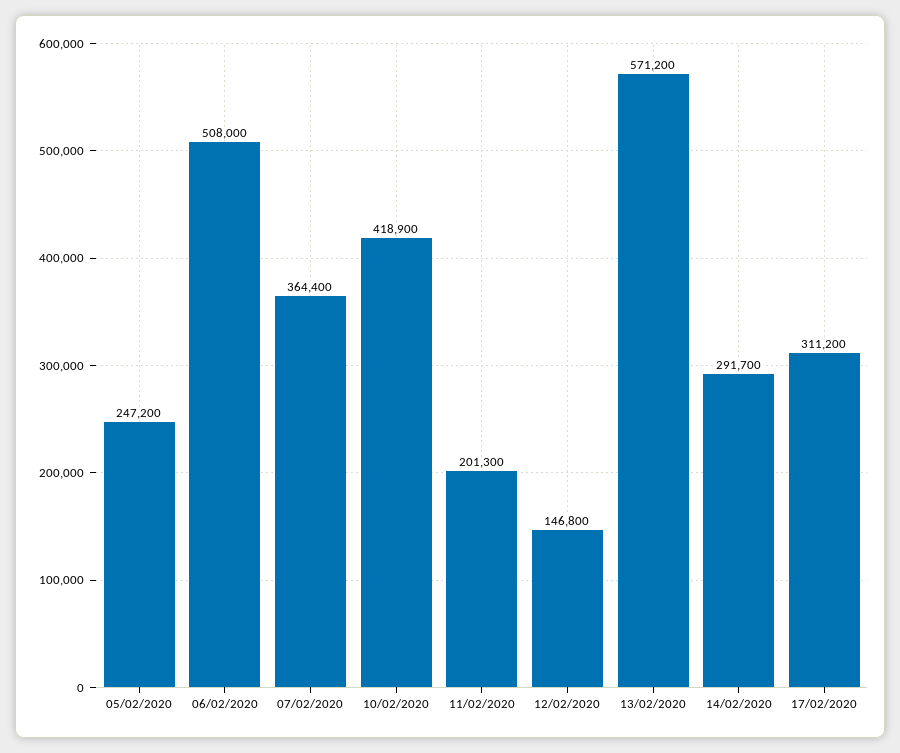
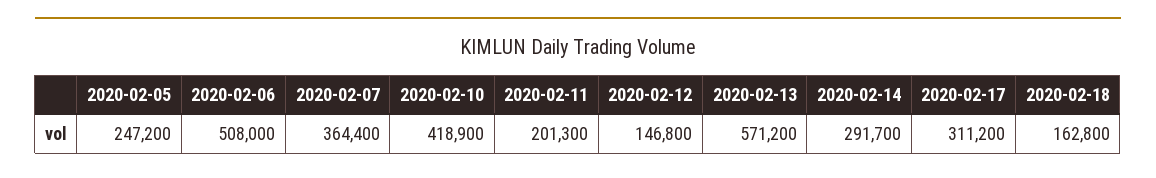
2020-02-18: none -> 162800

